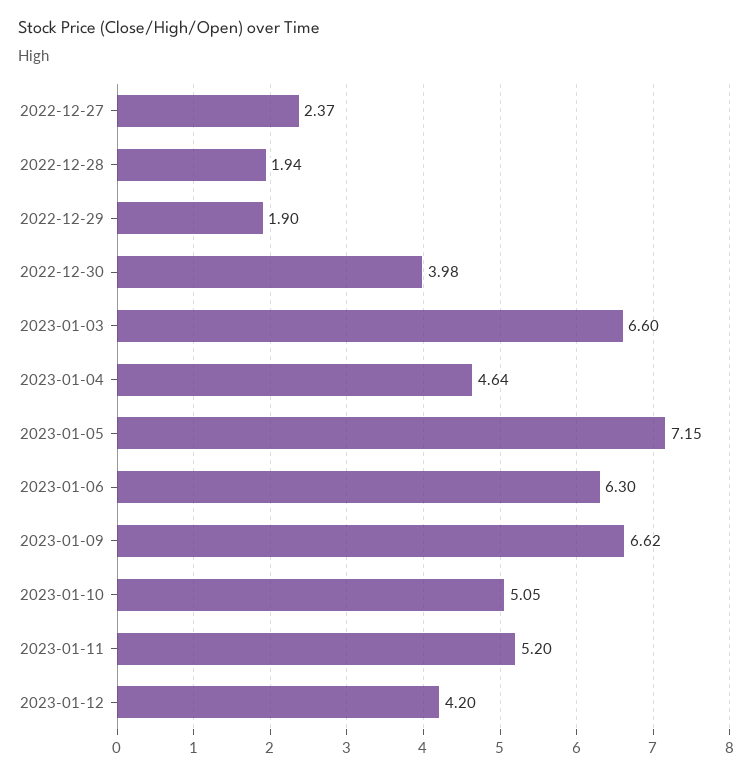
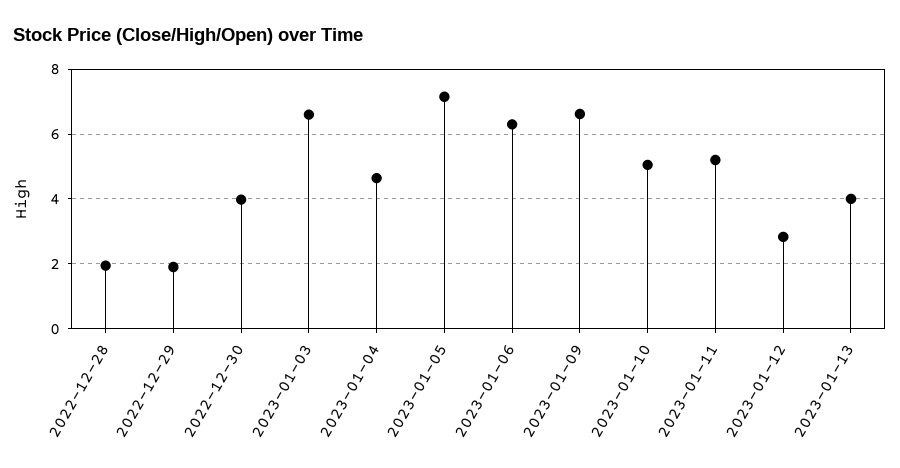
2022-12-27: 2.37 -> none
2023-01-12: 4.2 -> 2.8
2023-01-13: none -> 4

